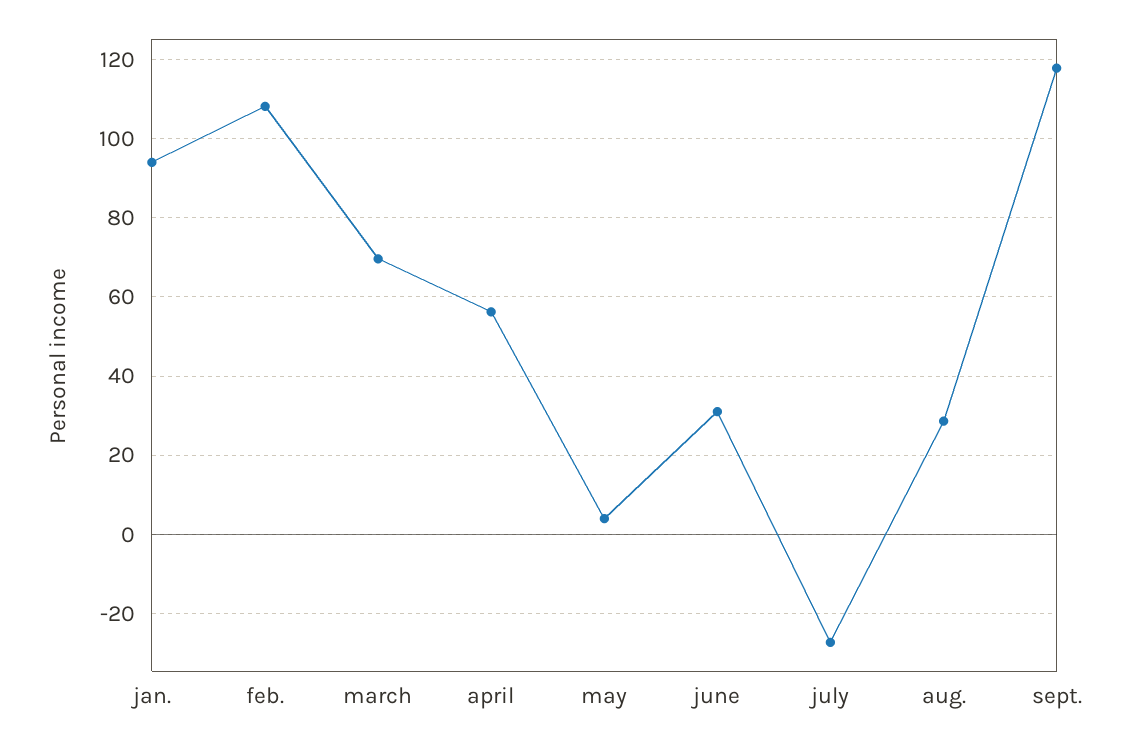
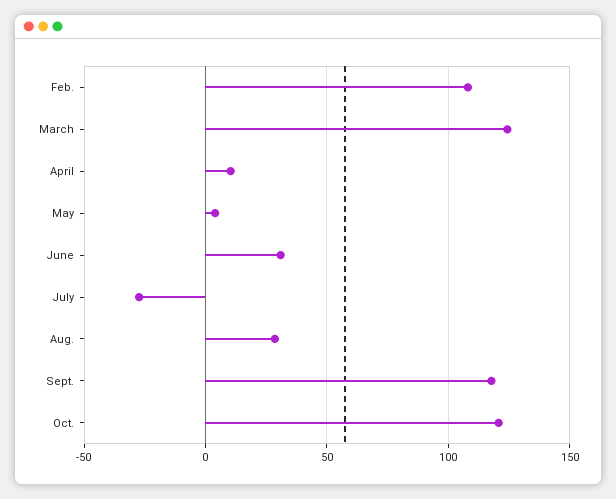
jan.: 94 -> none
march: 70 -> 125
april: 56 -> 10
Oct.: none -> 120

